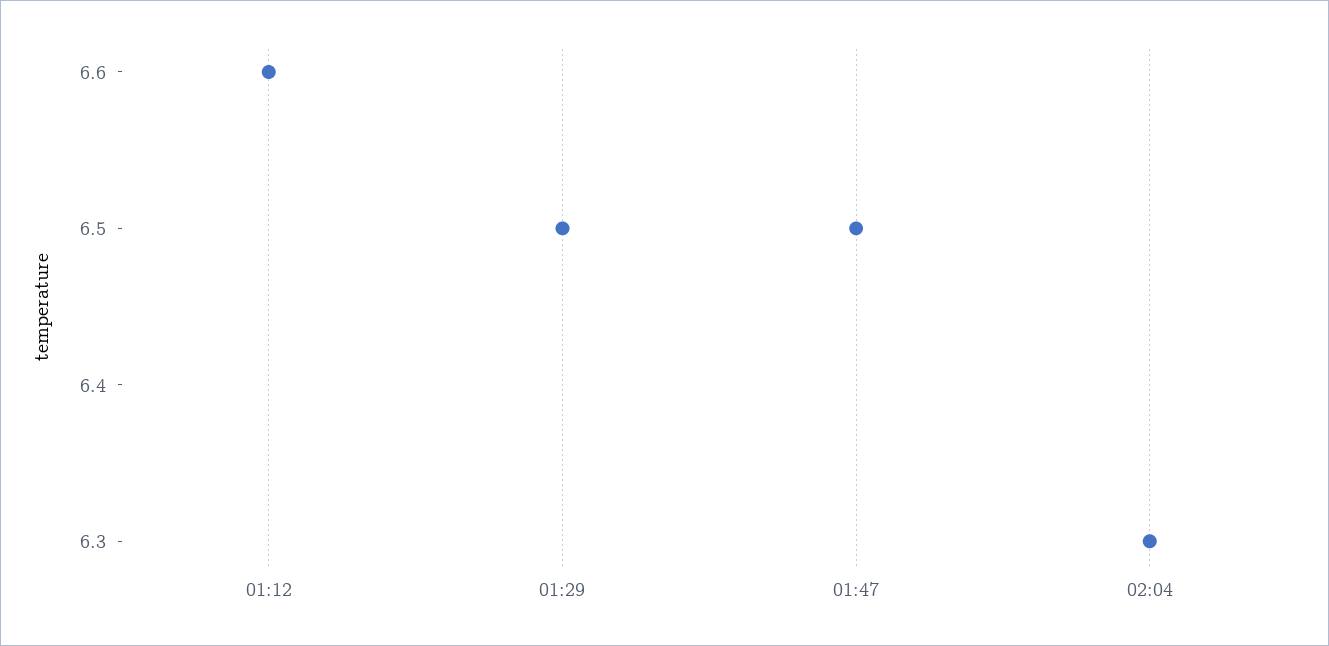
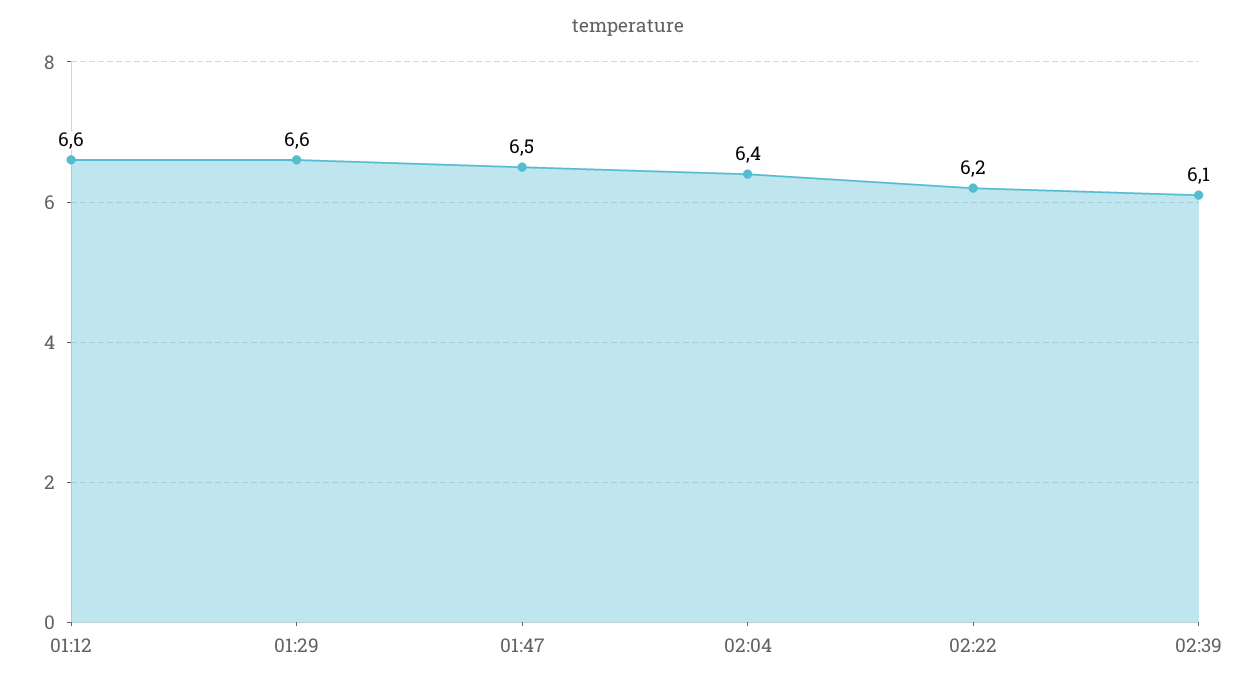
01:29: 6.5 -> 6.6
02:04: 6.3 -> 6.4
02:22: none -> 6.2
02:39: none -> 6.1

